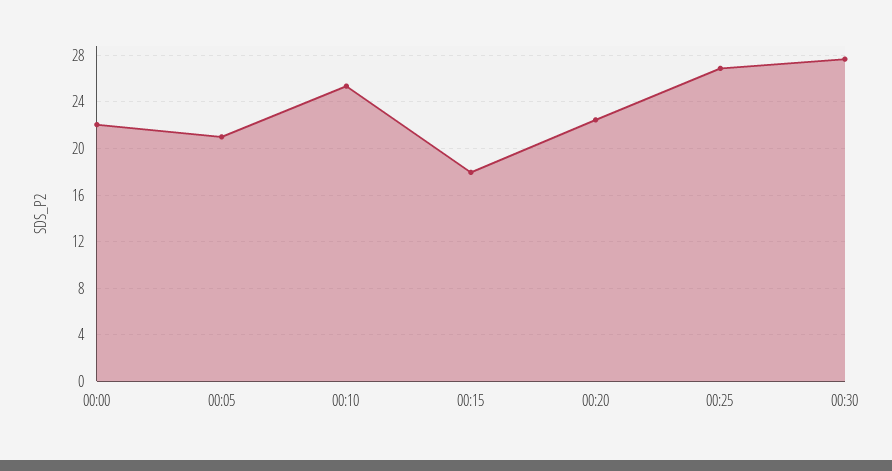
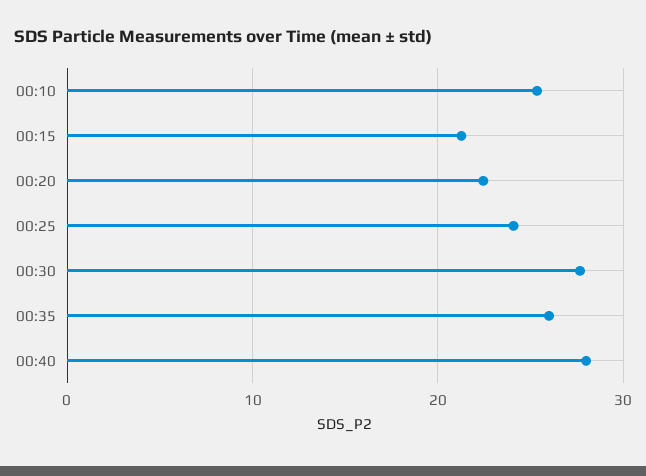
00:00: 22 -> none
00:05: 21 -> none
00:15: 18 -> 21
00:25: 27 -> 24
00:35: none -> 26
00:40: none -> 28

